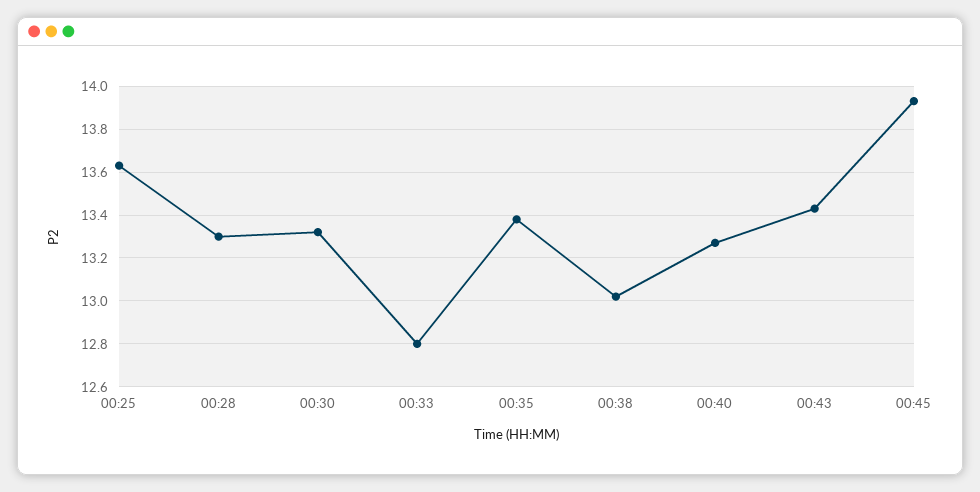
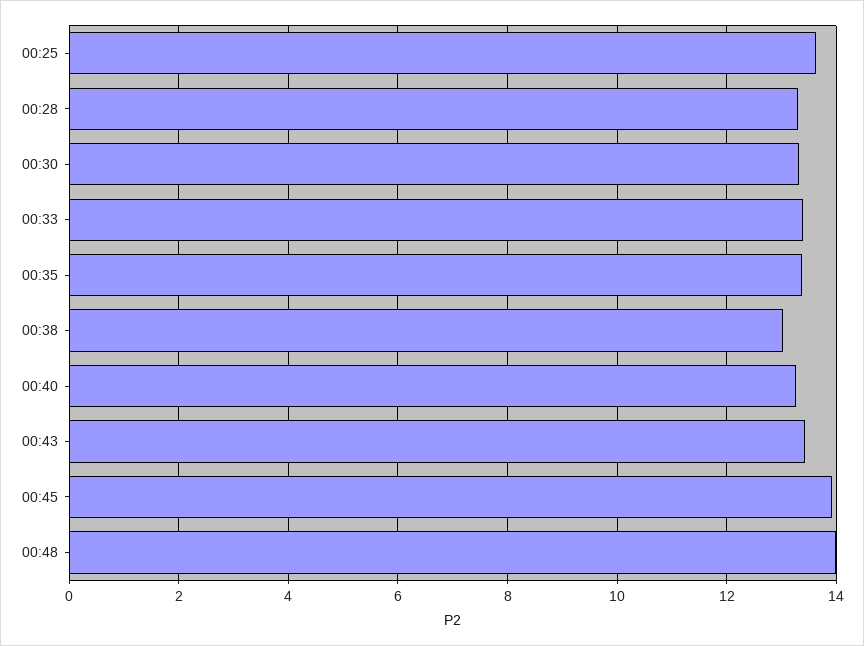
00:33: 12.8 -> 13.4
00:48: none -> 14

